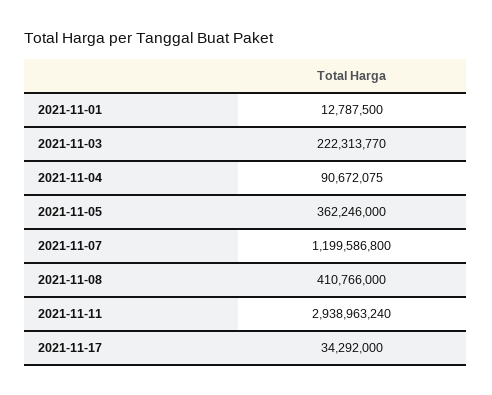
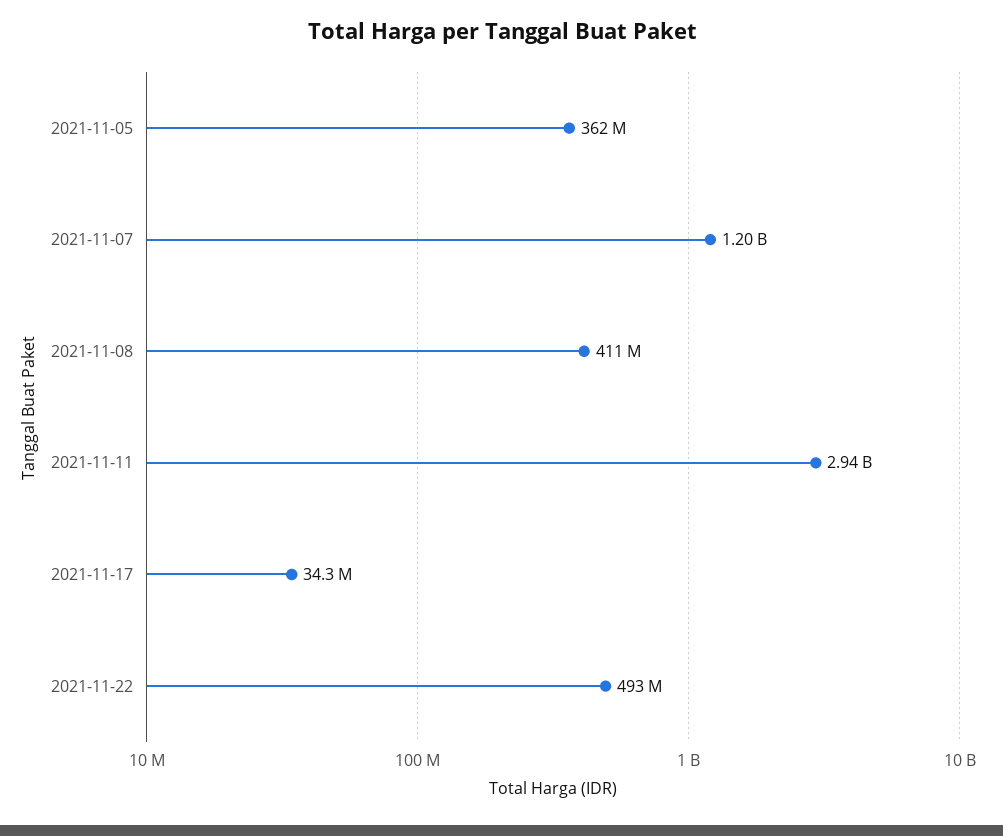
2021-11-01: 12787500 -> none
2021-11-03: 222313770 -> none
2021-11-04: 90672075 -> none
2021-11-22: none -> 493000000

